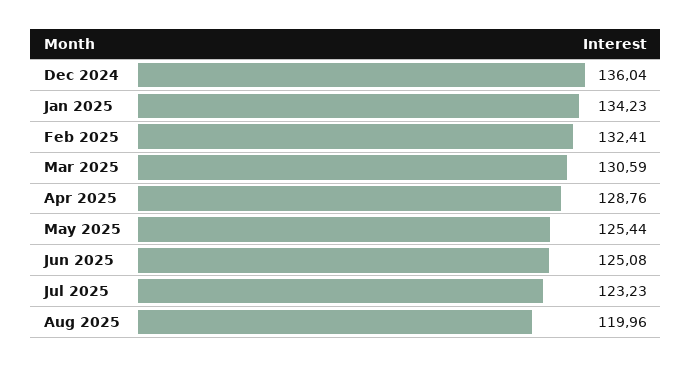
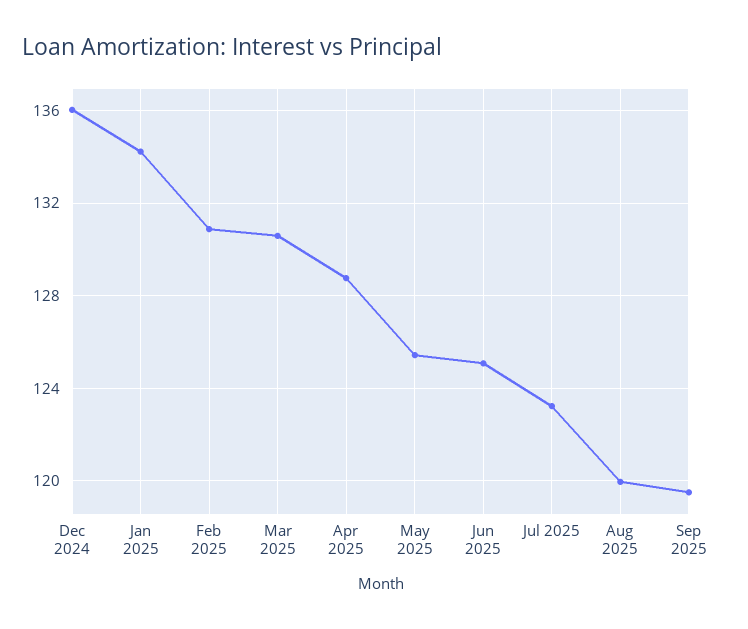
Feb 2025: 132.41 -> 131
Sep 2025: none -> 119.5

